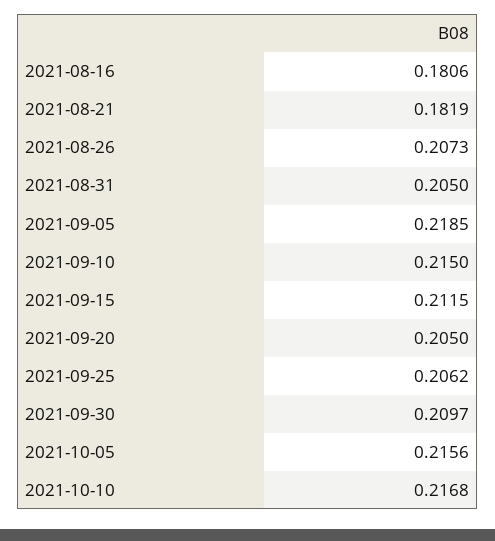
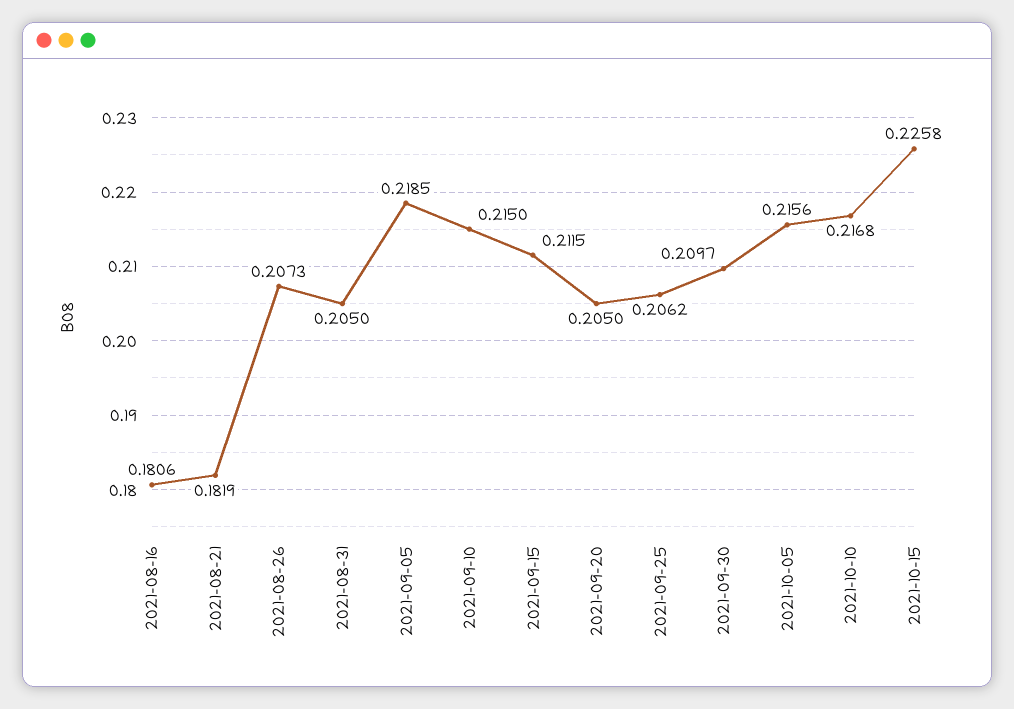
2021-10-15: none -> 0.2258

